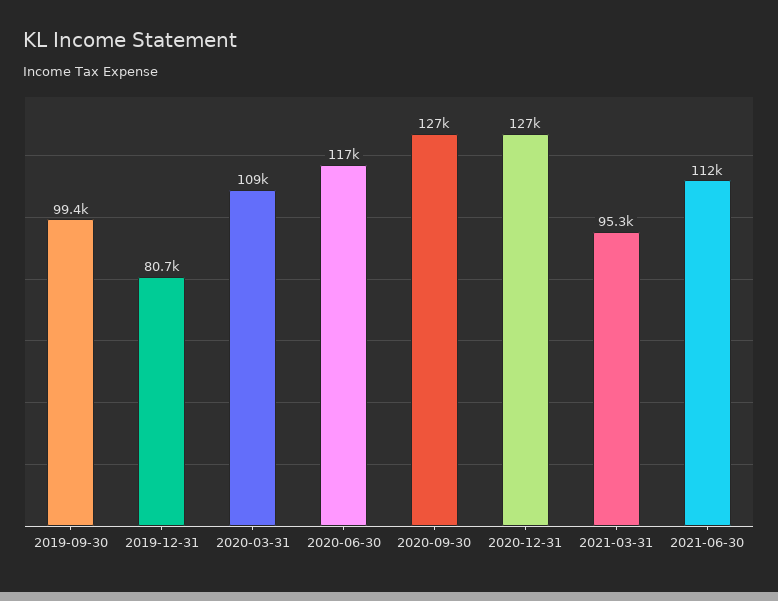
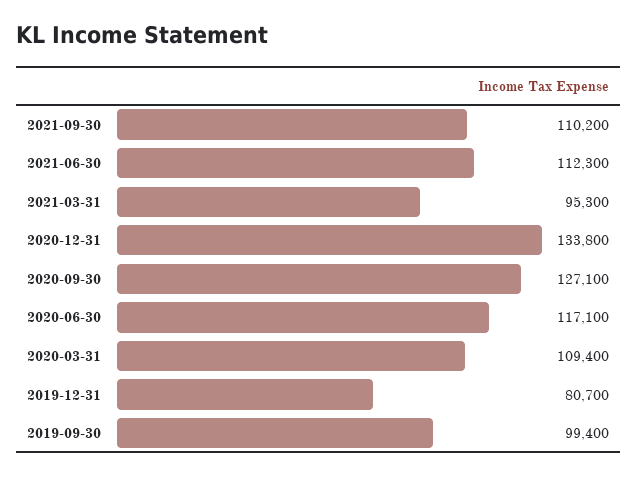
2020-12-31: 127000 -> 133800
2021-09-30: none -> 110200

